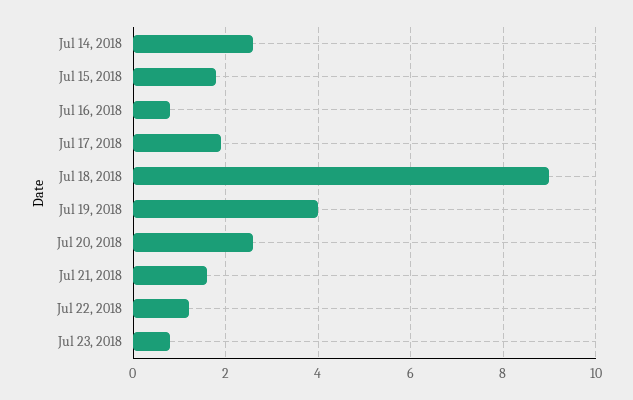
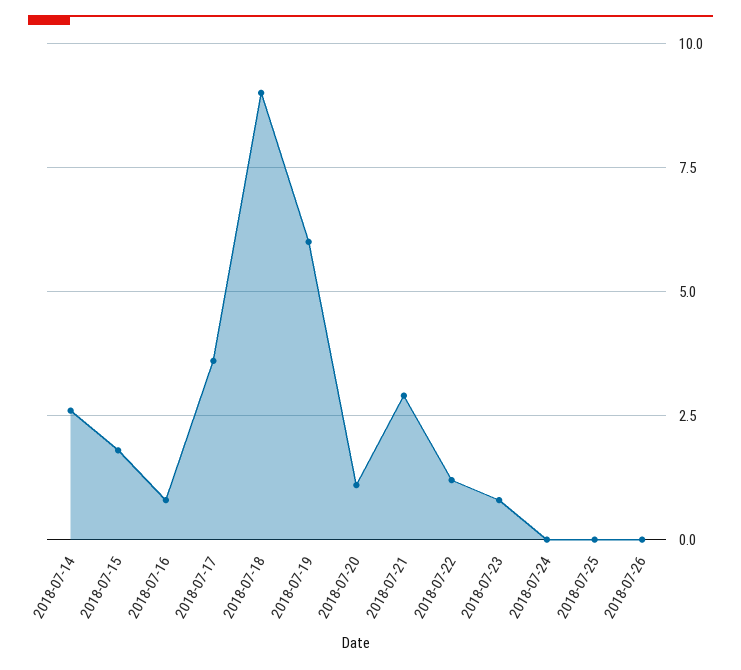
Jul 17, 2018: 2 -> 3.5
Jul 19, 2018: 4 -> 6
Jul 20, 2018: 2.5 -> 1
Jul 21, 2018: 1.5 -> 3
2018-07-24: none -> 0
2018-07-25: none -> 0
2018-07-26: none -> 0

